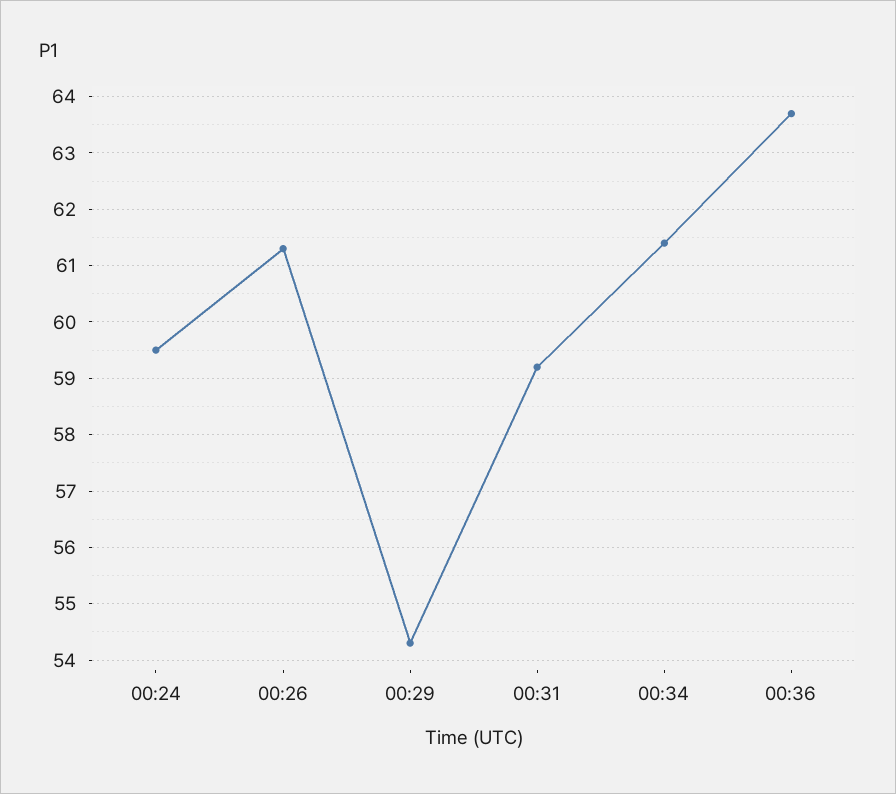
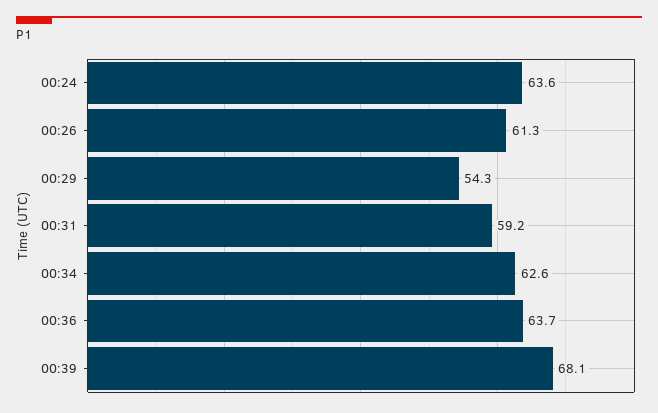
00:24: 59.5 -> 63.6
00:34: 61.5 -> 62.6
00:39: none -> 68.1

